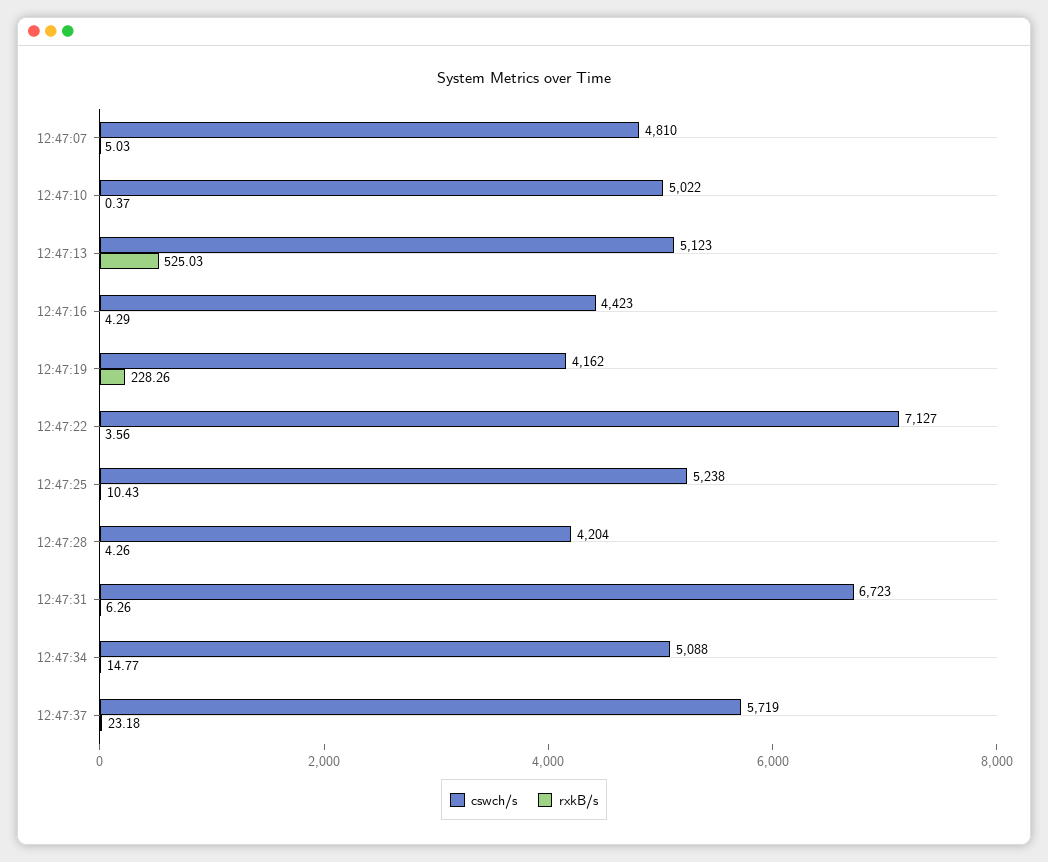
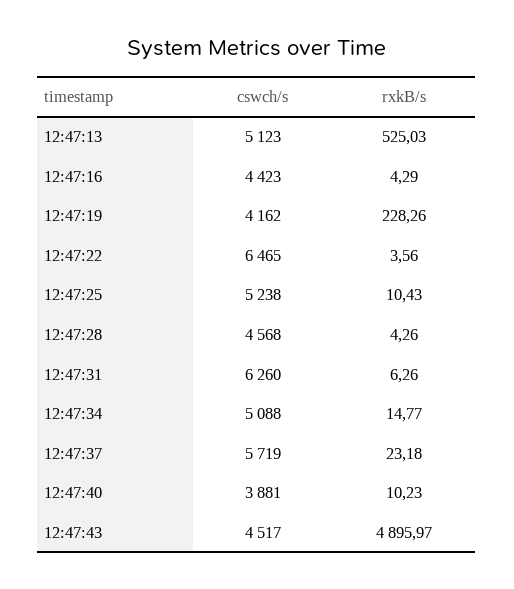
cswch/s, 12:47:07: 4810 -> none
rxkB/s, 12:47:07: 5.03 -> none
cswch/s, 12:47:10: 5022 -> none
rxkB/s, 12:47:10: 0.37 -> none
cswch/s, 12:47:22: 7127 -> 6465
cswch/s, 12:47:28: 4204 -> 4568
cswch/s, 12:47:31: 6723 -> 6260
cswch/s, 12:47:40: none -> 3881
rxkB/s, 12:47:40: none -> 10.23
cswch/s, 12:47:43: none -> 4517
rxkB/s, 12:47:43: none -> 4895.97

